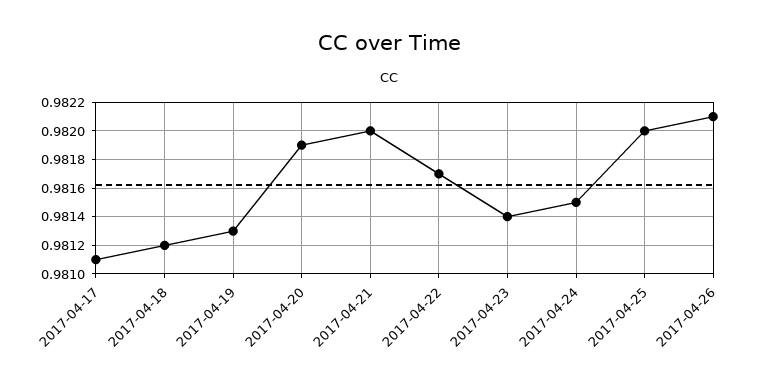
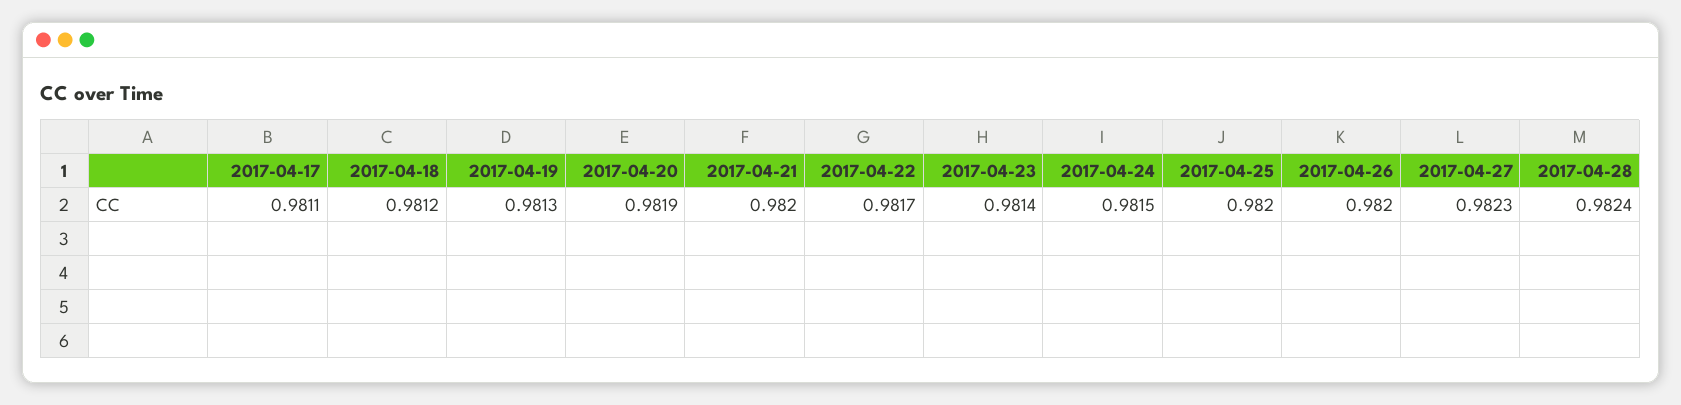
2017-04-26: 0.9821 -> 0.982
2017-04-27: none -> 0.9823
2017-04-28: none -> 0.9824

